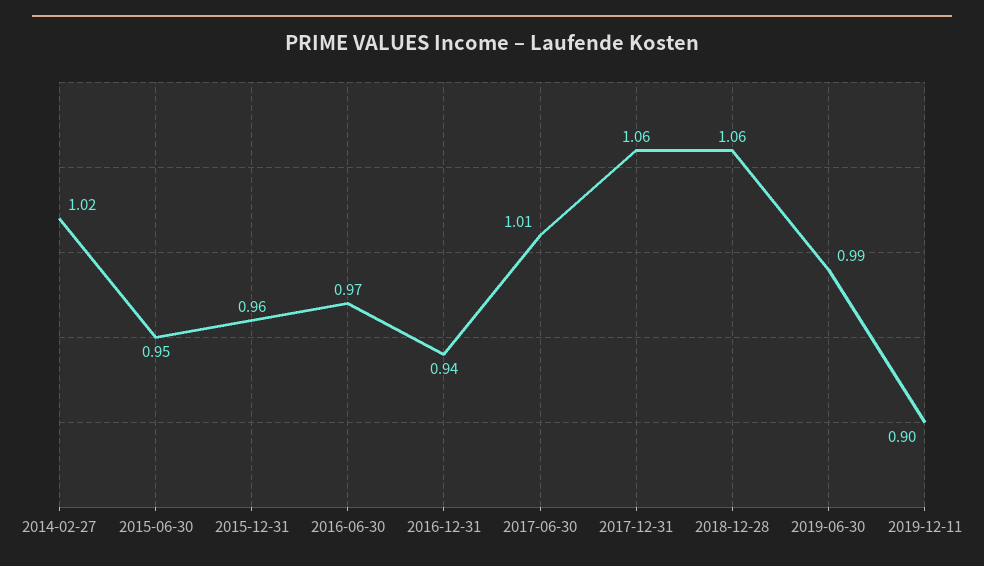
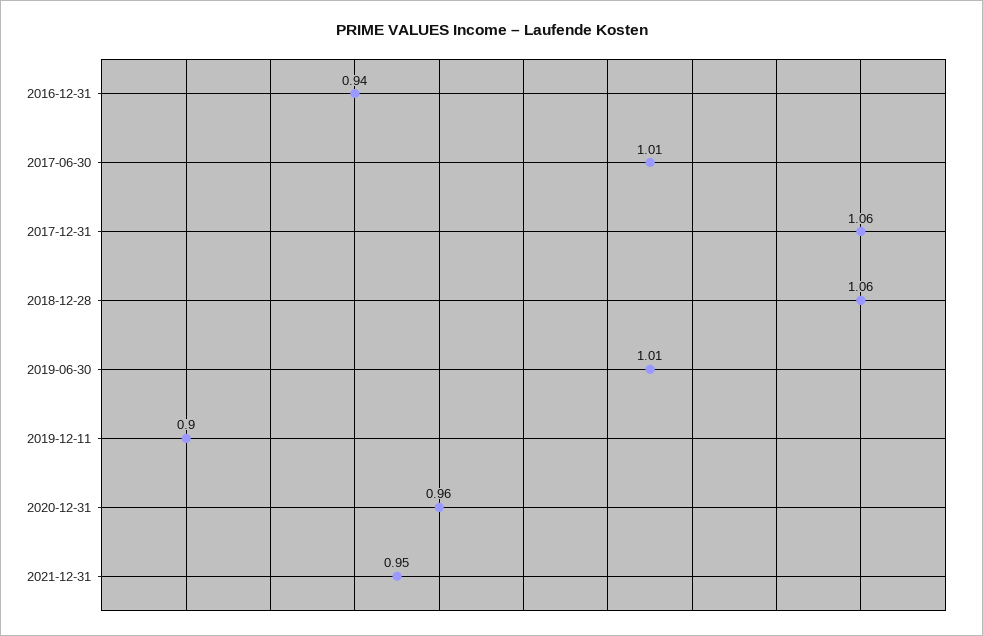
2014-02-27: 1.02 -> none
2015-06-30: 0.95 -> none
2015-12-31: 0.96 -> none
2016-06-30: 0.97 -> none
2019-06-30: 0.99 -> 1.01
2020-12-31: none -> 0.96
2021-12-31: none -> 0.95

